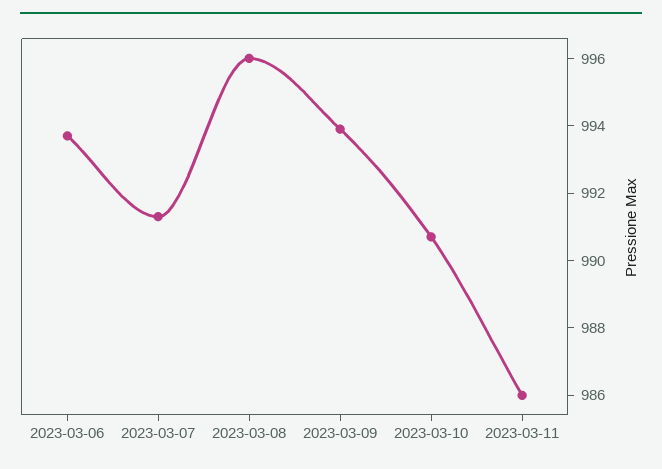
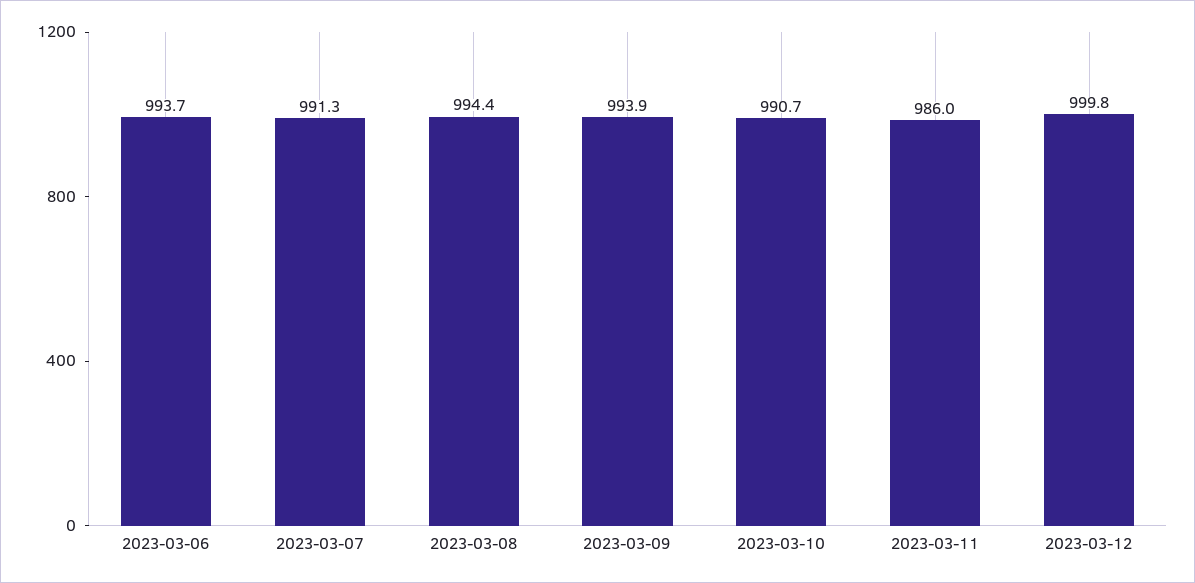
2023-03-08: 996 -> 994.4
2023-03-12: none -> 999.8

